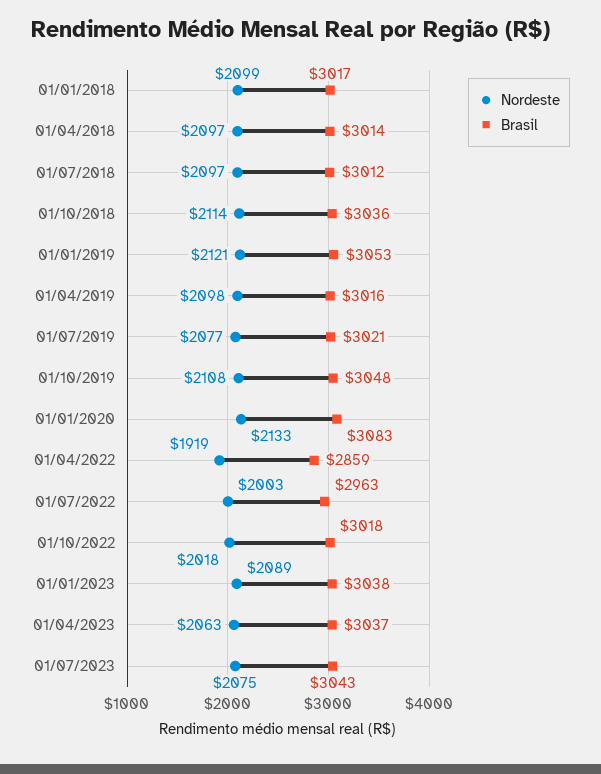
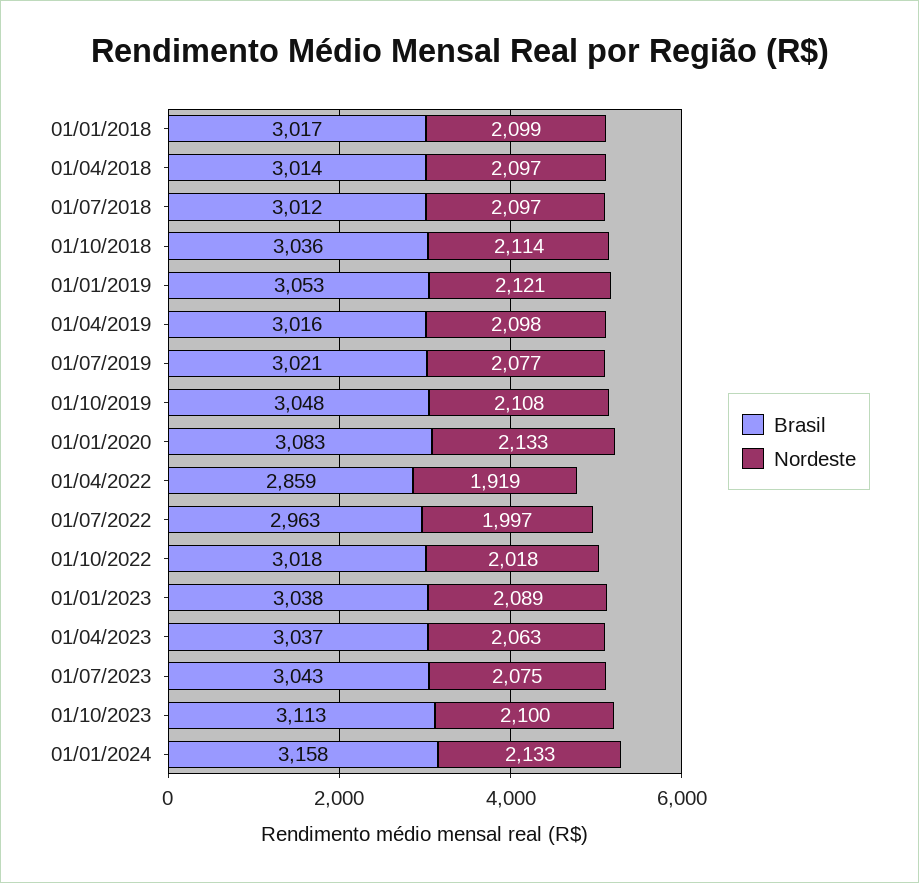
Nordeste, 01/07/2022: 2003 -> 1997
Brasil, 01/10/2023: none -> 3113
Nordeste, 01/10/2023: none -> 2100
Brasil, 01/01/2024: none -> 3158
Nordeste, 01/01/2024: none -> 2133

